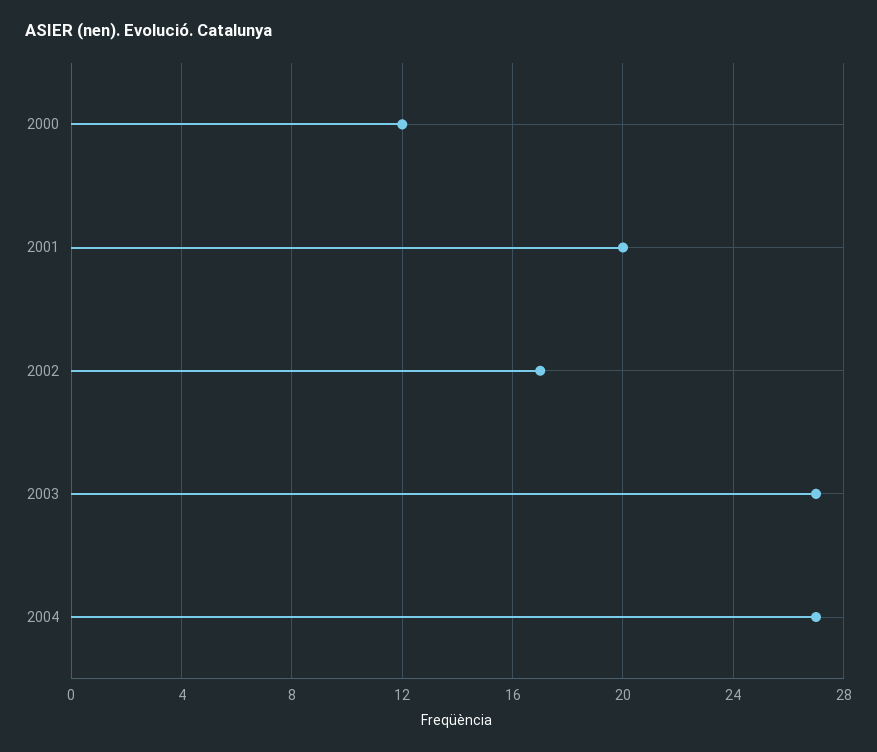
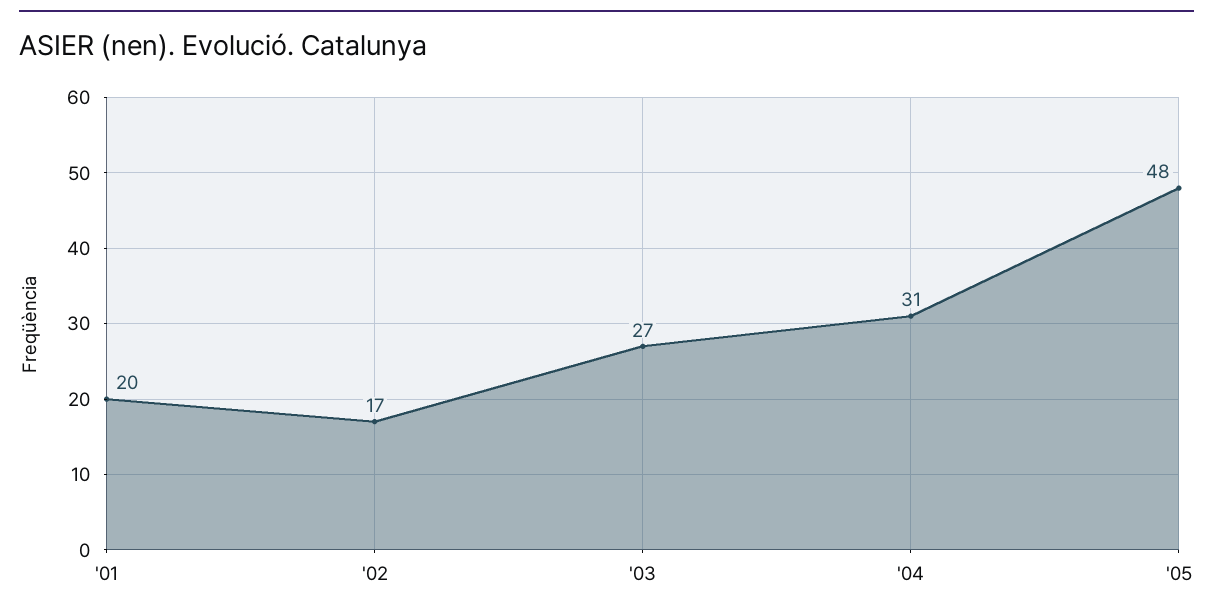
2000: 12 -> none
2004: 27 -> 31
'05: none -> 48

